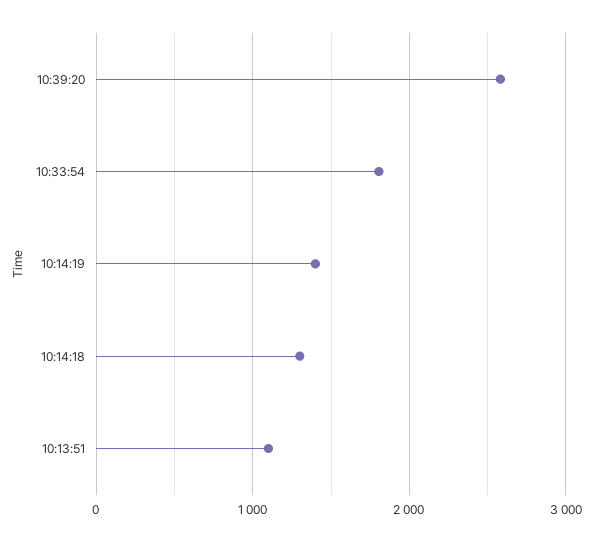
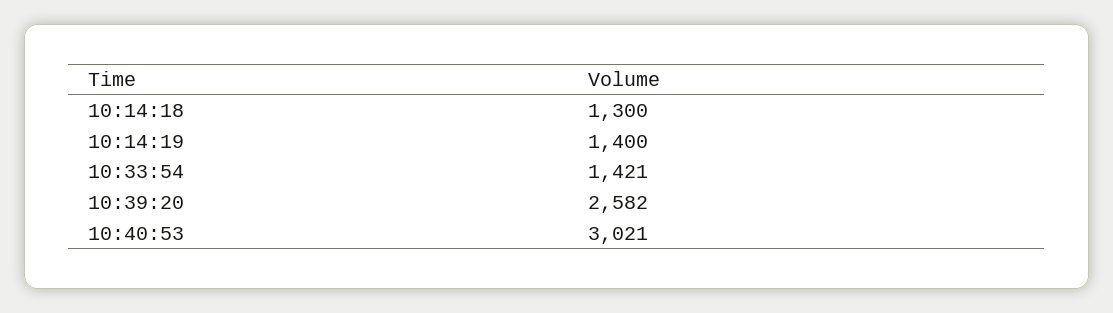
10:33:54: 1800 -> 1421
10:13:51: 1100 -> none
10:40:53: none -> 3021

